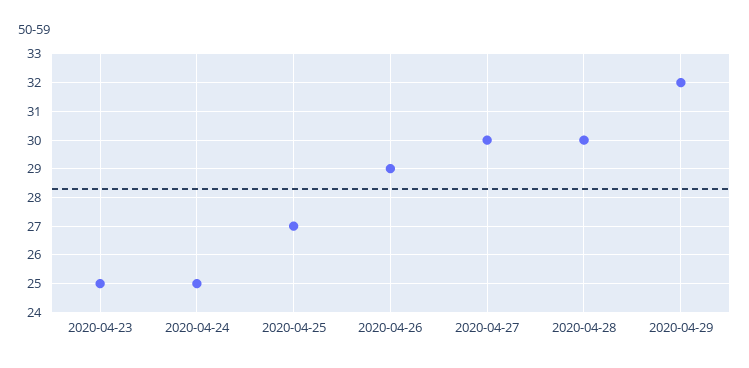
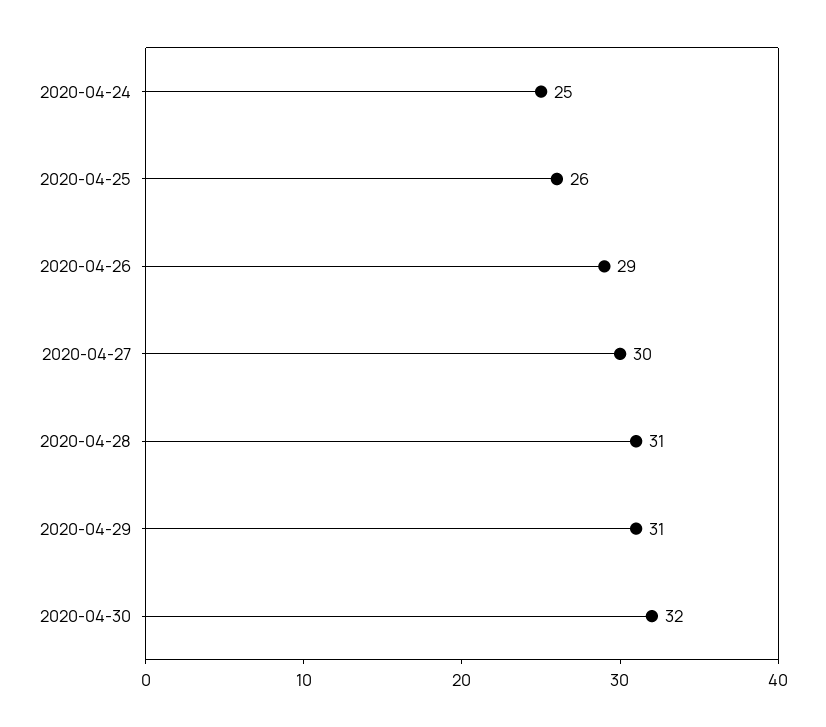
2020-04-23: 25 -> none
2020-04-25: 27 -> 26
2020-04-28: 30 -> 31
2020-04-29: 32 -> 31
2020-04-30: none -> 32

